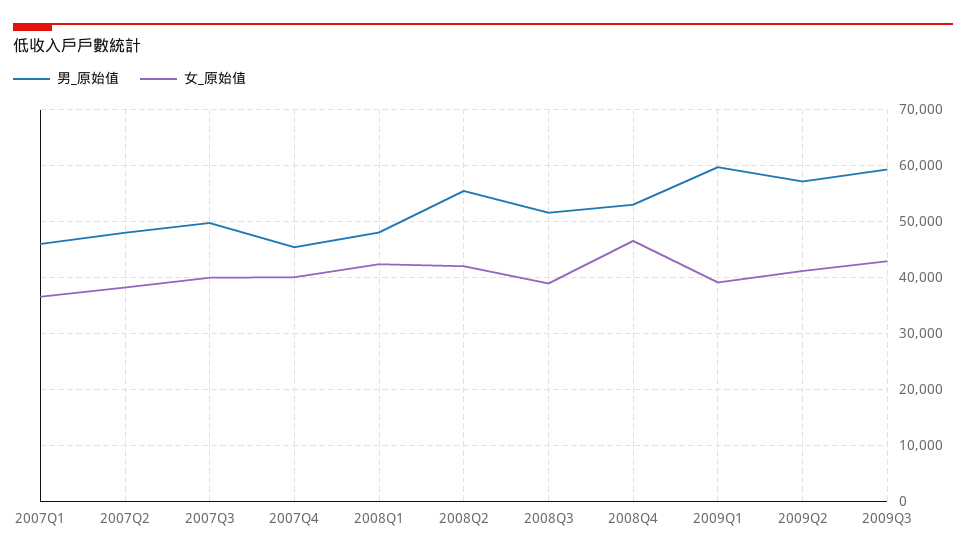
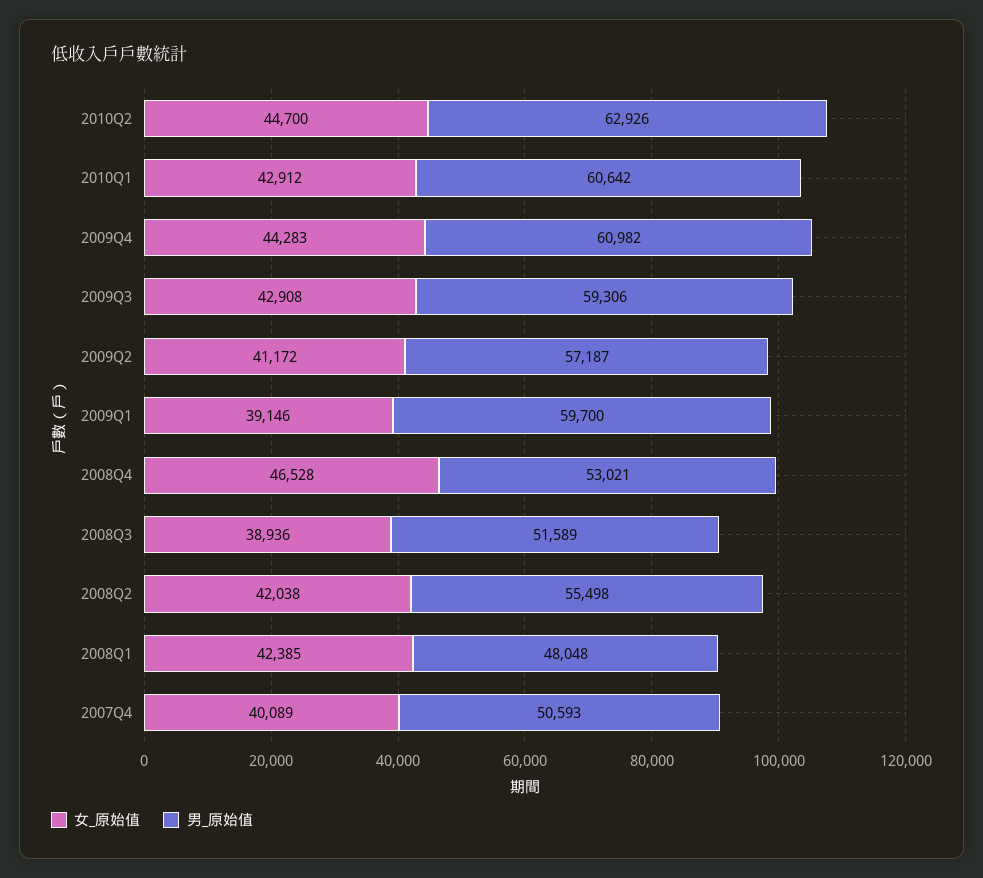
男_原始值, 2007Q1: 46000 -> none
女_原始值, 2007Q1: 36000 -> none
男_原始值, 2007Q2: 48000 -> none
女_原始值, 2007Q2: 38000 -> none
男_原始值, 2007Q3: 50000 -> none
女_原始值, 2007Q3: 40000 -> none
男_原始值, 2007Q4: 46000 -> 50593
女_原始值, 2010Q2: none -> 44700
男_原始值, 2010Q2: none -> 62926
女_原始值, 2010Q1: none -> 42912
男_原始值, 2010Q1: none -> 60642
女_原始值, 2009Q4: none -> 44283
男_原始值, 2009Q4: none -> 60982

